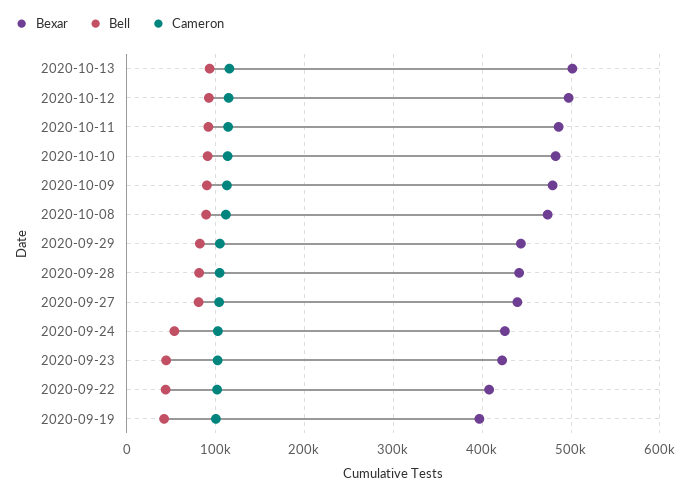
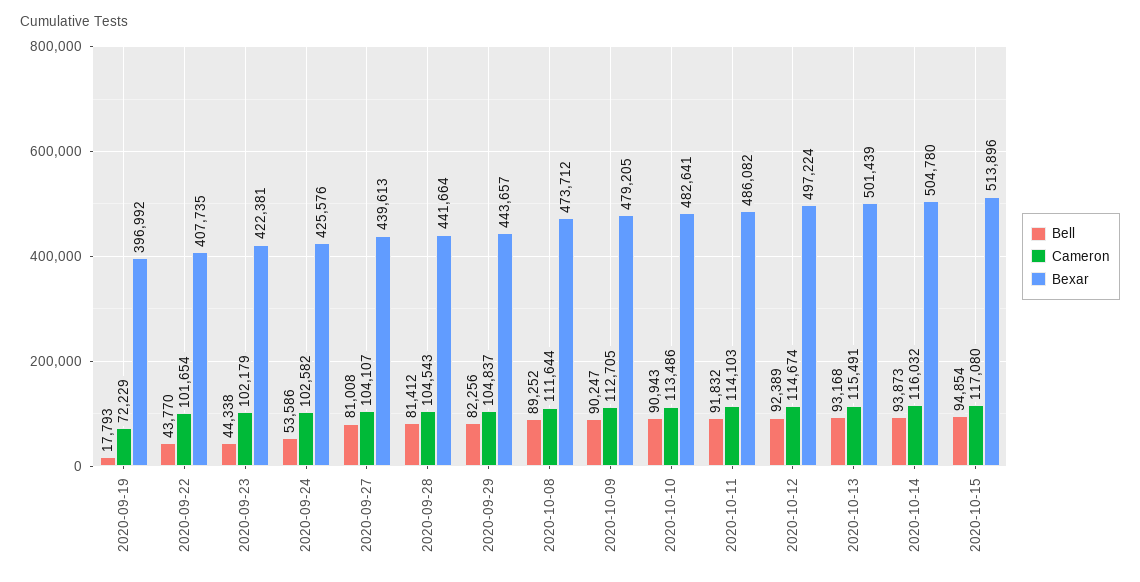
Bell, 2020-09-19: 40000 -> 17793
Cameron, 2020-09-19: 100000 -> 72229
Bell, 2020-10-14: none -> 93873
Cameron, 2020-10-14: none -> 116032
Bexar, 2020-10-14: none -> 504780
Bell, 2020-10-15: none -> 94854
Cameron, 2020-10-15: none -> 117080
Bexar, 2020-10-15: none -> 513896

